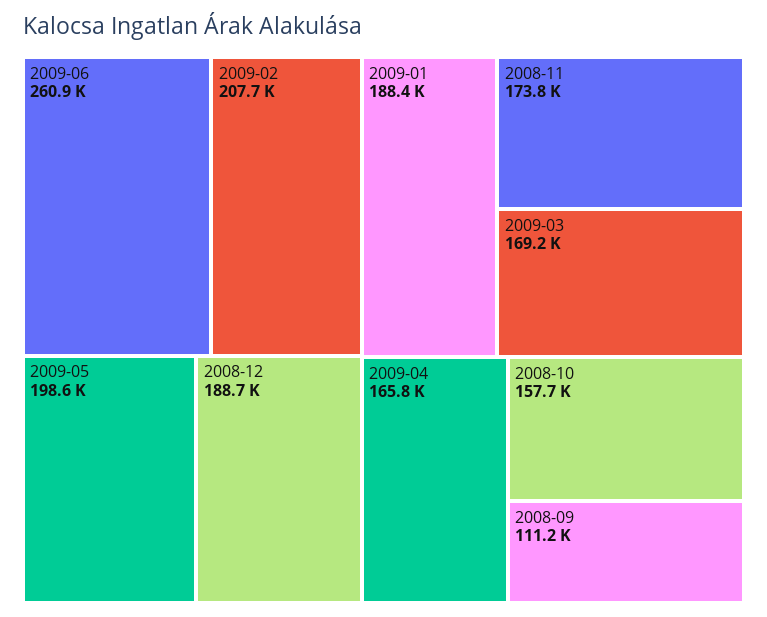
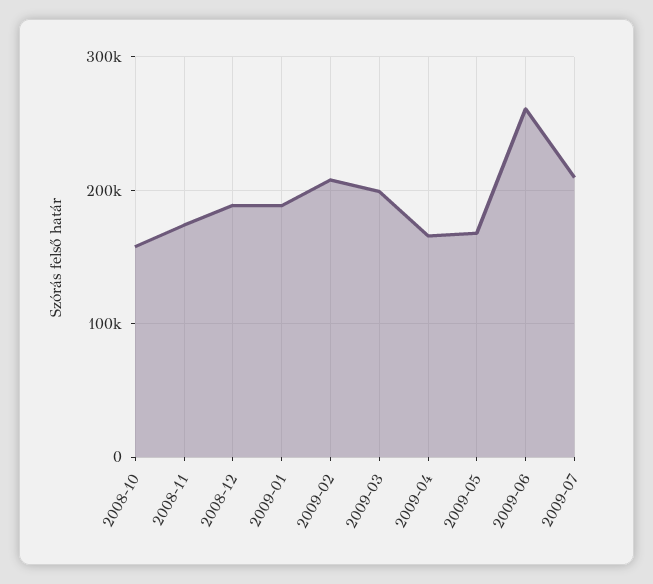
2009-05: 198600 -> 170000
2009-03: 169200 -> 200000
2008-09: 111200 -> none
2009-07: none -> 210000

